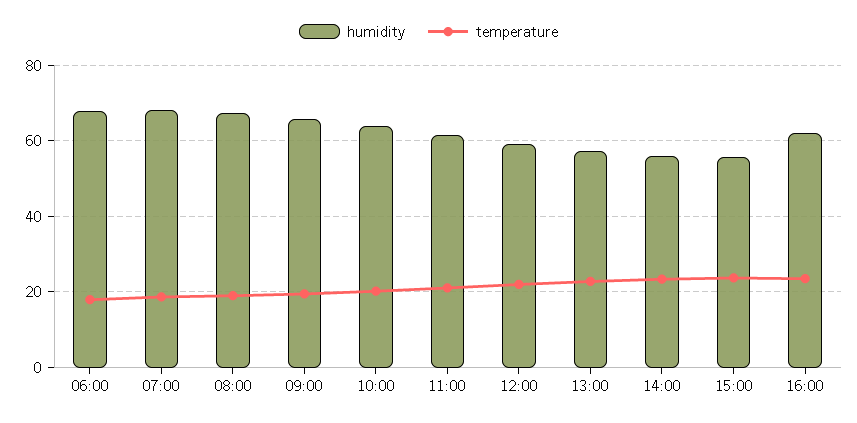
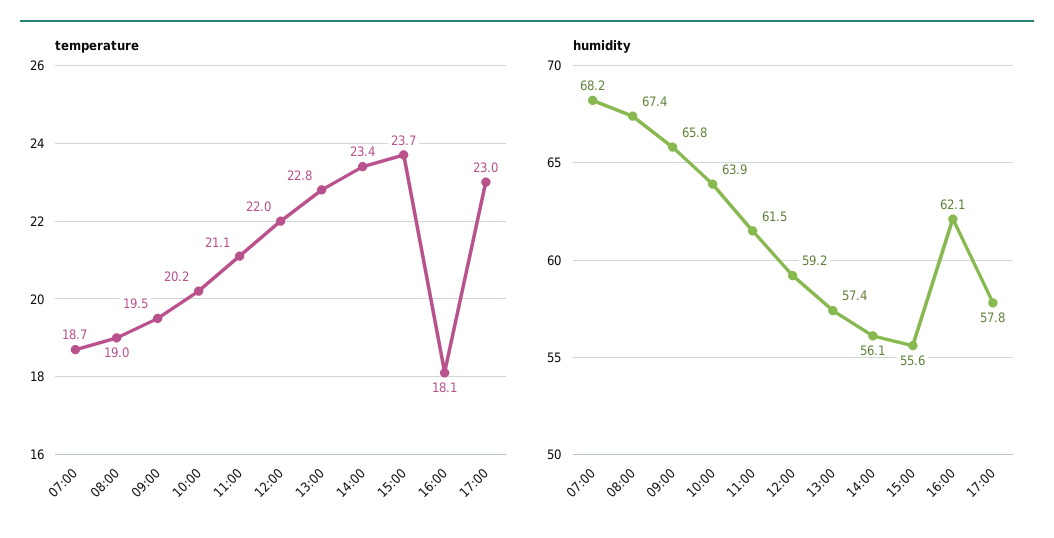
humidity, 06:00: 68 -> none
temperature, 06:00: 18 -> none
temperature, 16:00: 24 -> 18.1
temperature, 17:00: none -> 23
humidity, 17:00: none -> 57.8

